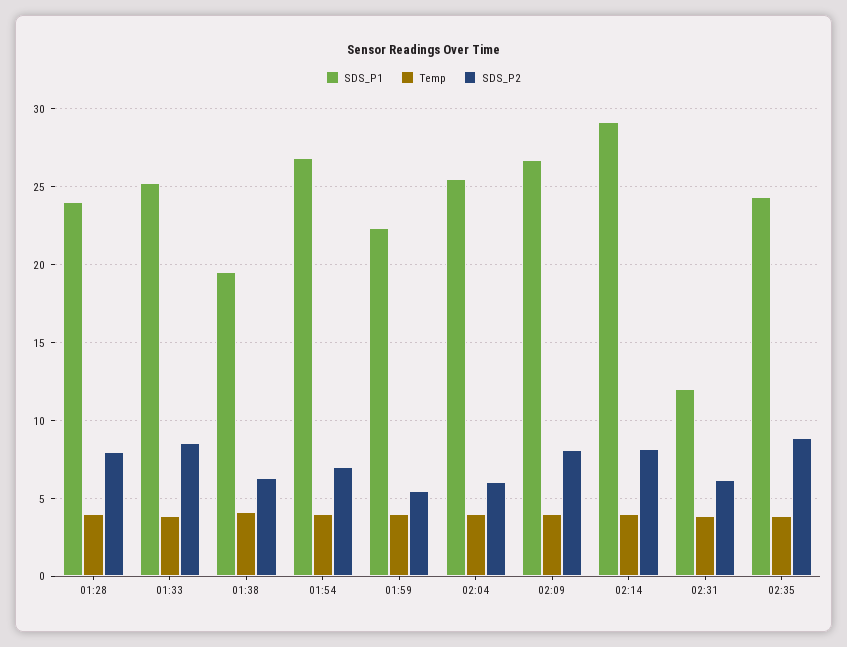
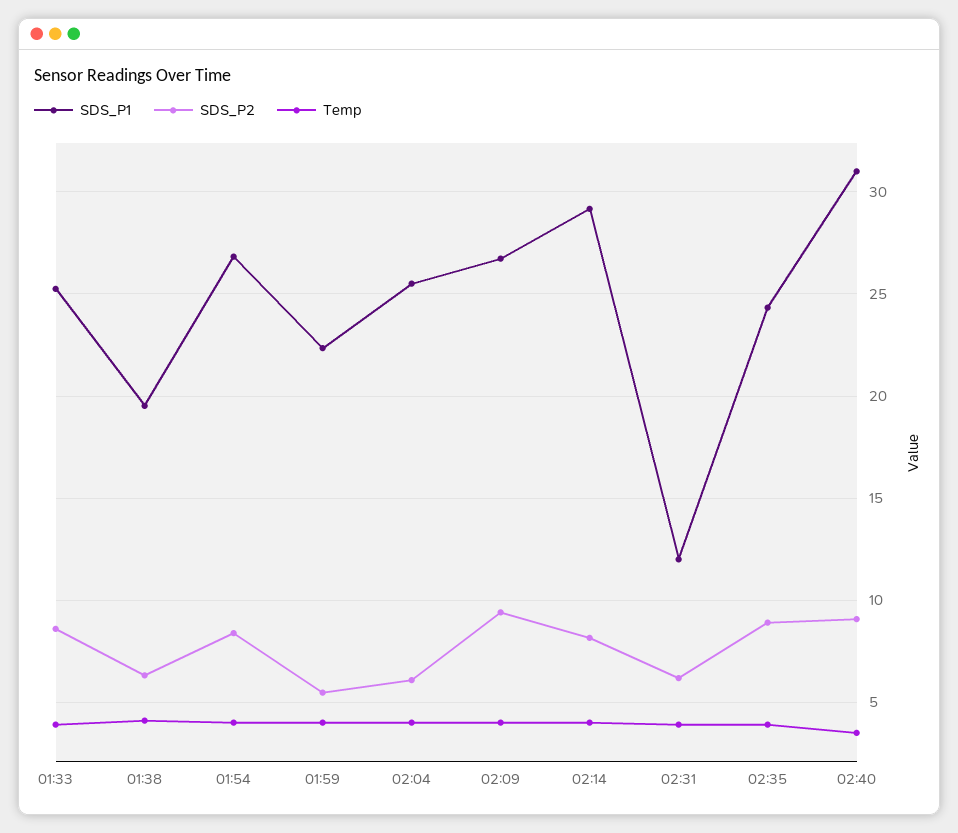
SDS_P1, 01:28: 24 -> none
Temp, 01:28: 4 -> none
SDS_P2, 01:28: 8 -> none
SDS_P2, 01:54: 7 -> 8.5
SDS_P2, 02:09: 8 -> 9.5
SDS_P1, 02:40: none -> 31
SDS_P2, 02:40: none -> 9
Temp, 02:40: none -> 3.5

